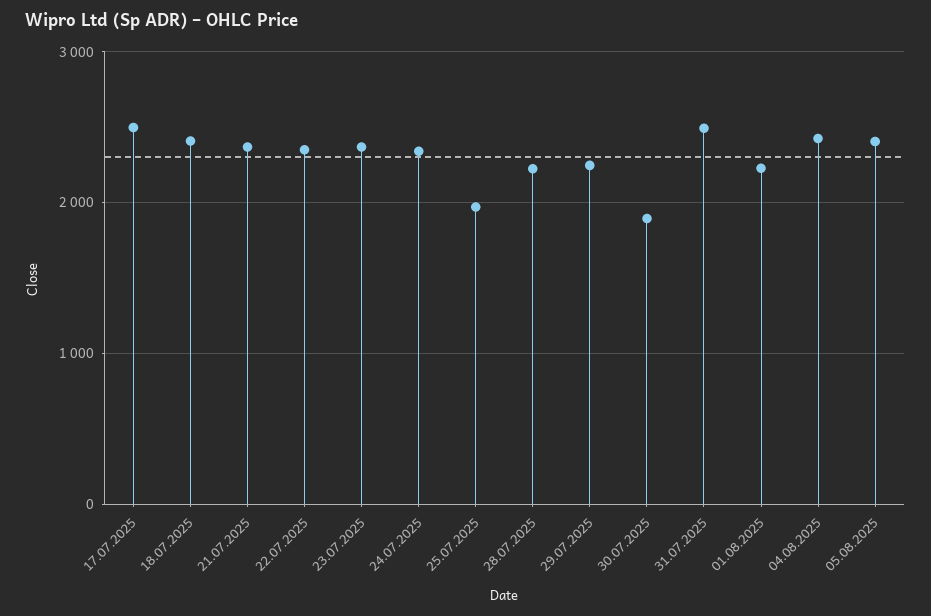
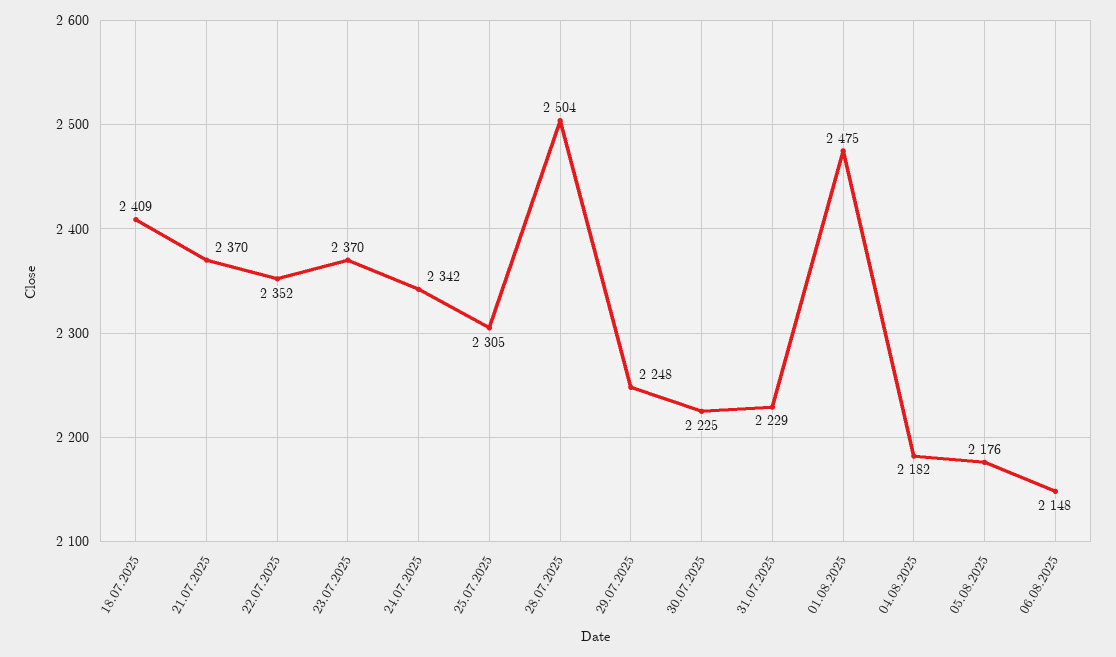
17.07.2025: 2500 -> none
25.07.2025: 2000 -> 2305
28.07.2025: 2200 -> 2504
30.07.2025: 1900 -> 2225
31.07.2025: 2500 -> 2229
01.08.2025: 2200 -> 2475
04.08.2025: 2400 -> 2182
05.08.2025: 2400 -> 2176
06.08.2025: none -> 2148

